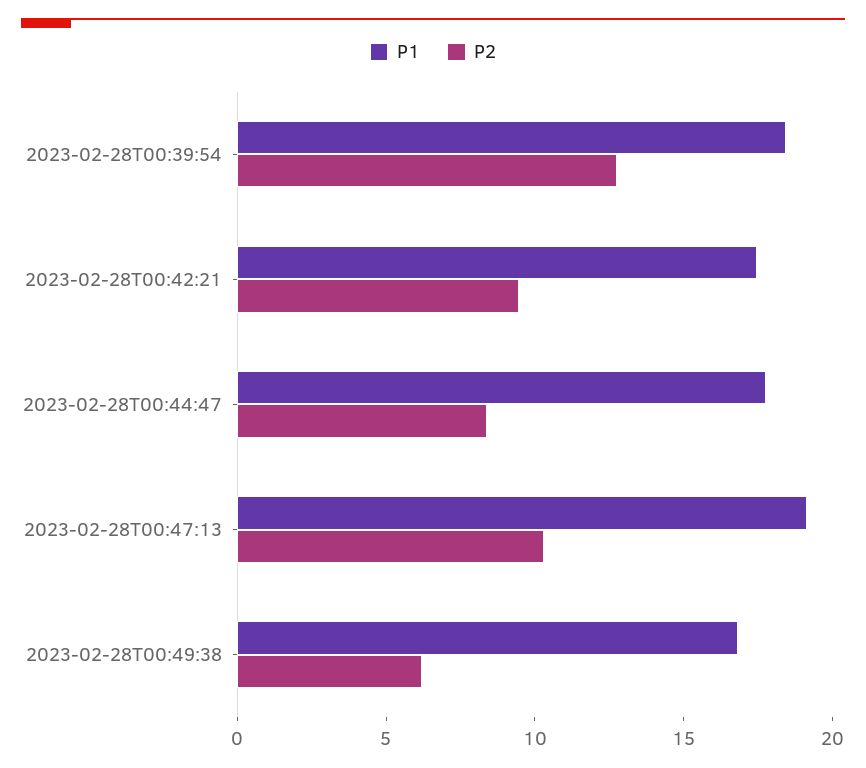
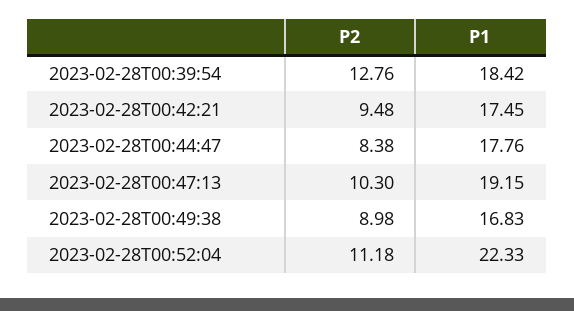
P2, 2023-02-28T00:49:38: 6 -> 8.98
P2, 2023-02-28T00:52:04: none -> 11.18
P1, 2023-02-28T00:52:04: none -> 22.33

